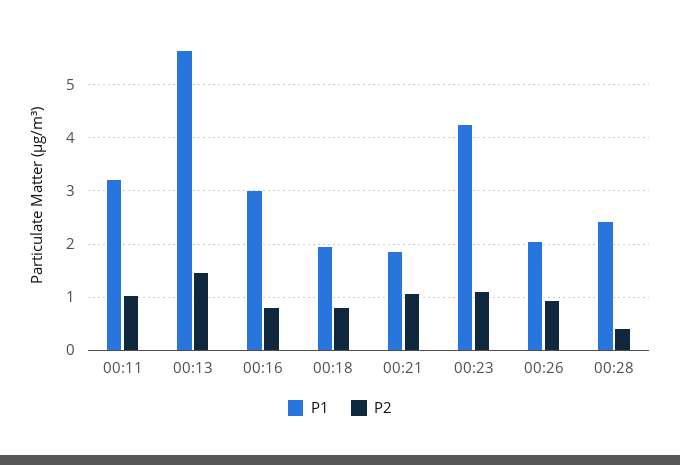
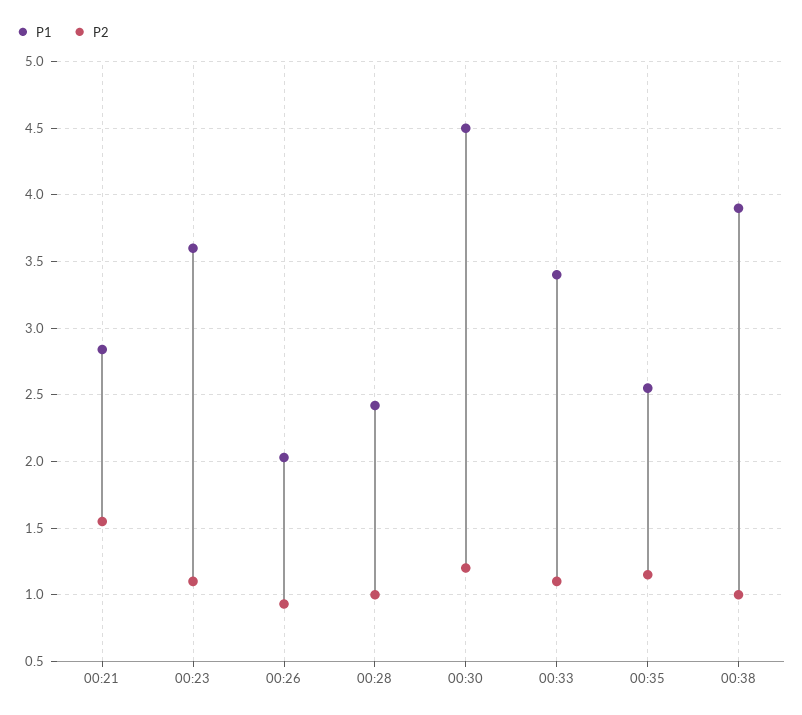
P1, 00:11: 3.2 -> none
P2, 00:11: 1 -> none
P1, 00:13: 5.6 -> none
P2, 00:13: 1.4 -> none
P1, 00:16: 3 -> none
P2, 00:16: 0.8 -> none
P1, 00:18: 2 -> none
P2, 00:18: 0.8 -> none
P1, 00:21: 1.8 -> 2.85
P2, 00:21: 1 -> 1.55
P1, 00:23: 4.2 -> 3.6
P2, 00:28: 0.4 -> 1
P1, 00:30: none -> 4.5
P2, 00:30: none -> 1.2
P1, 00:33: none -> 3.4
P2, 00:33: none -> 1.1
P1, 00:35: none -> 2.55
P2, 00:35: none -> 1.15
P1, 00:38: none -> 3.9
P2, 00:38: none -> 1

